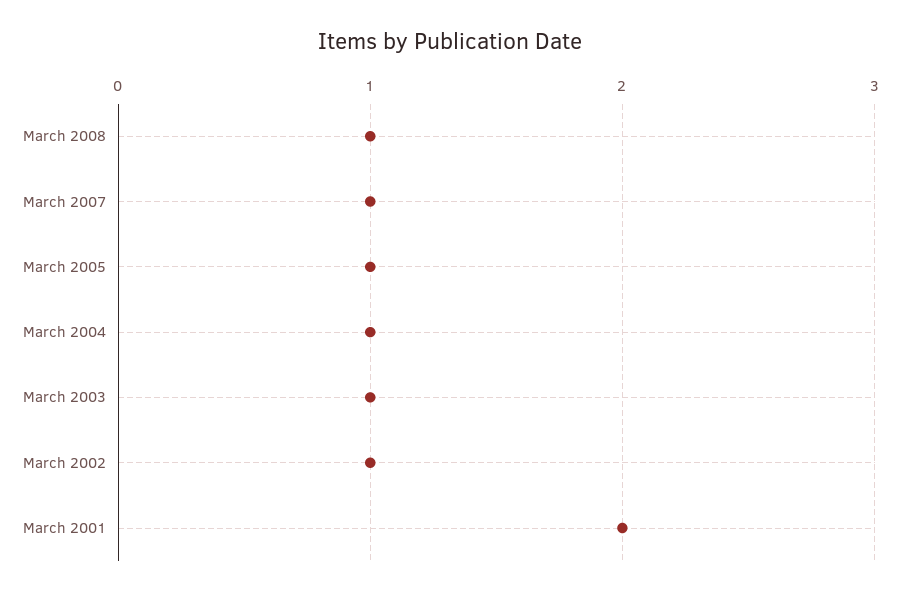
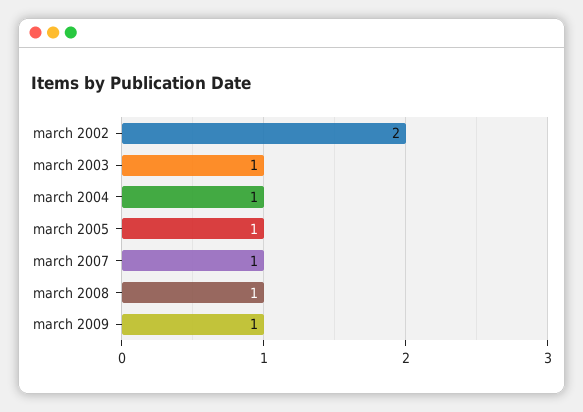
March 2002: 1 -> 2
March 2001: 2 -> none
march 2009: none -> 1

